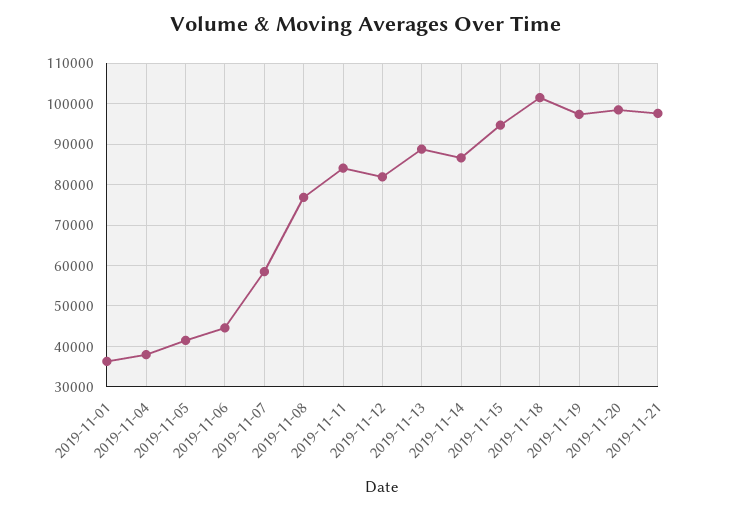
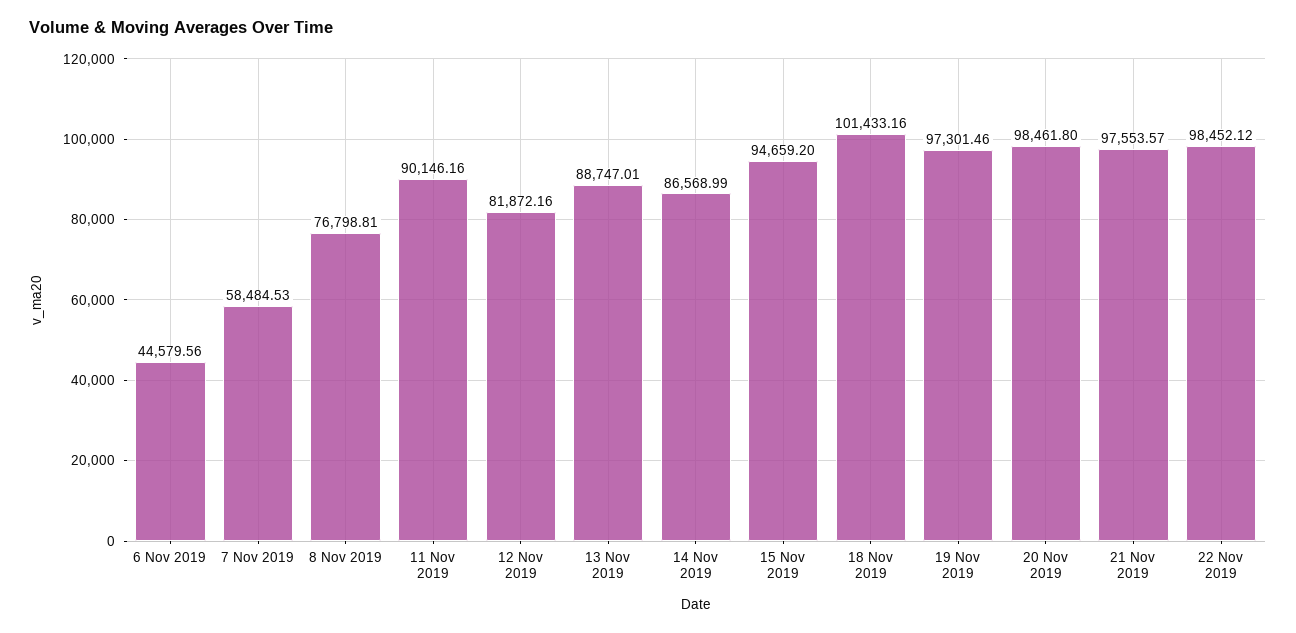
2019-11-01: 36000 -> none
2019-11-04: 38000 -> none
2019-11-05: 42000 -> none
2019-11-11: 84000 -> 90146.16
22 Nov 2019: none -> 98452.12

